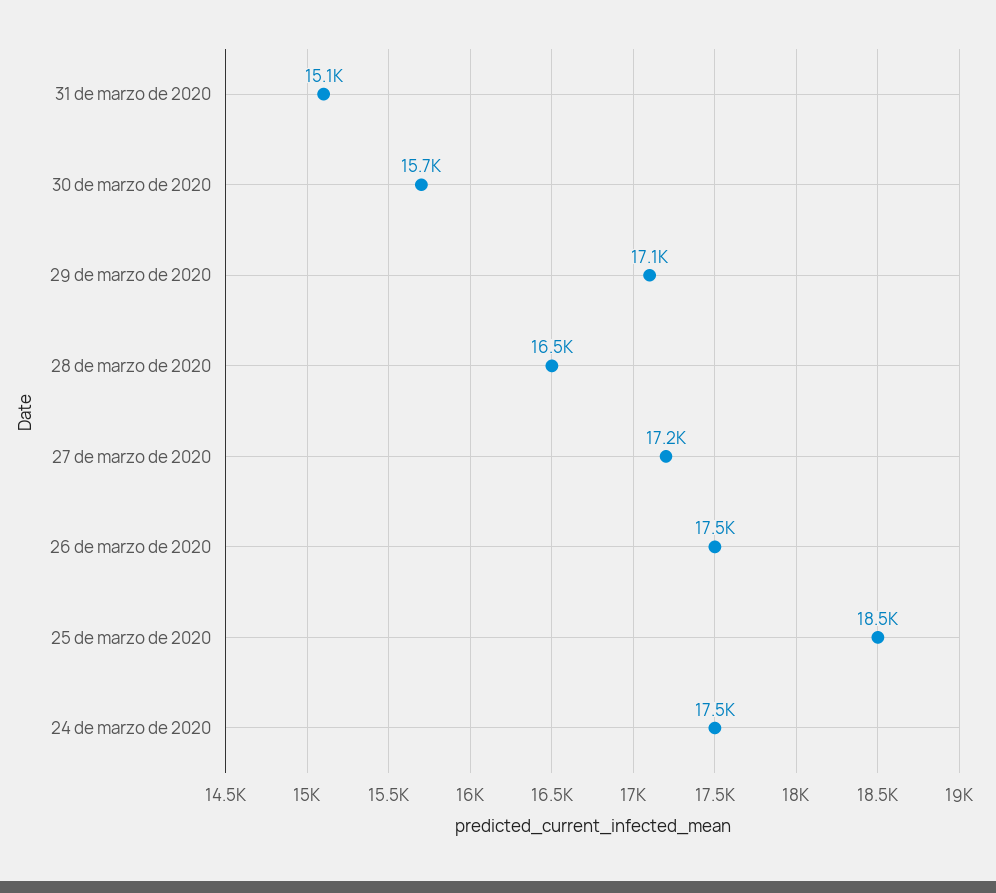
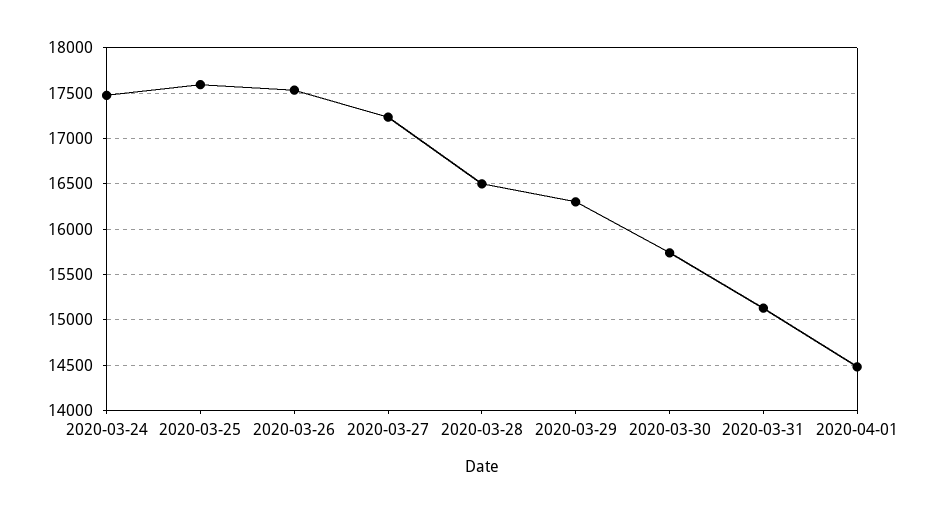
29 de marzo de 2020: 17100 -> 16300
25 de marzo de 2020: 18500 -> 17600
2020-04-01: none -> 14500

